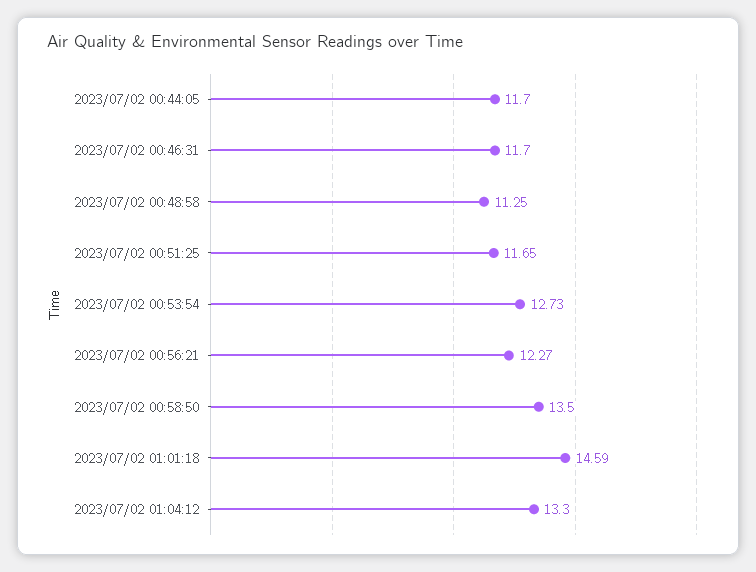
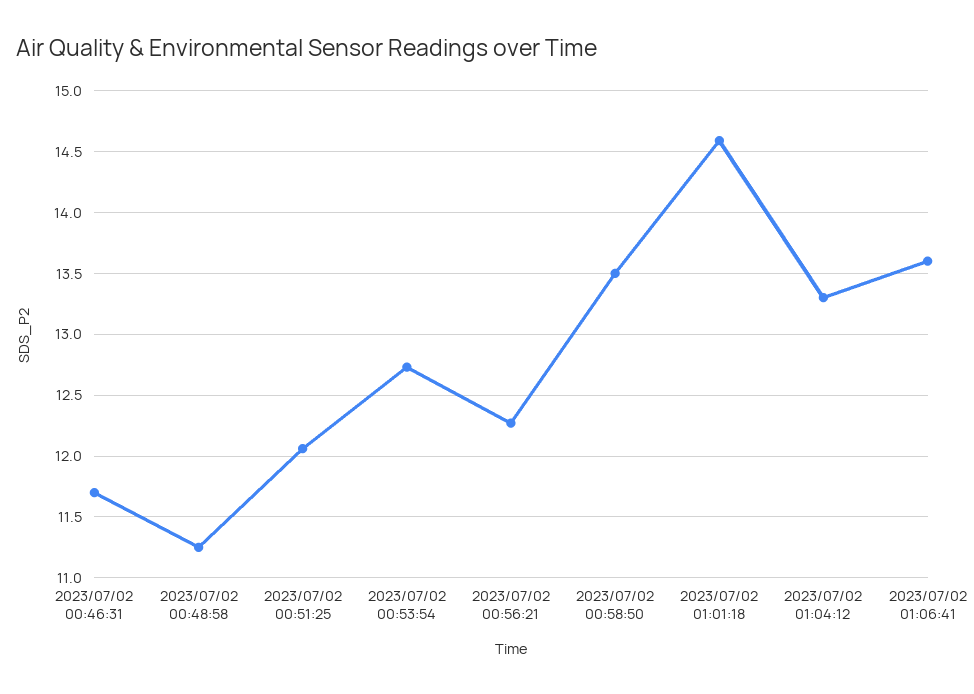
2023/07/02 00:44:05: 11.7 -> none
2023/07/02 00:51:25: 11.65 -> 12.05
2023/07/02 01:06:41: none -> 13.6

